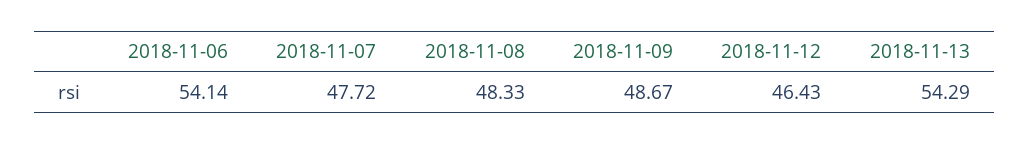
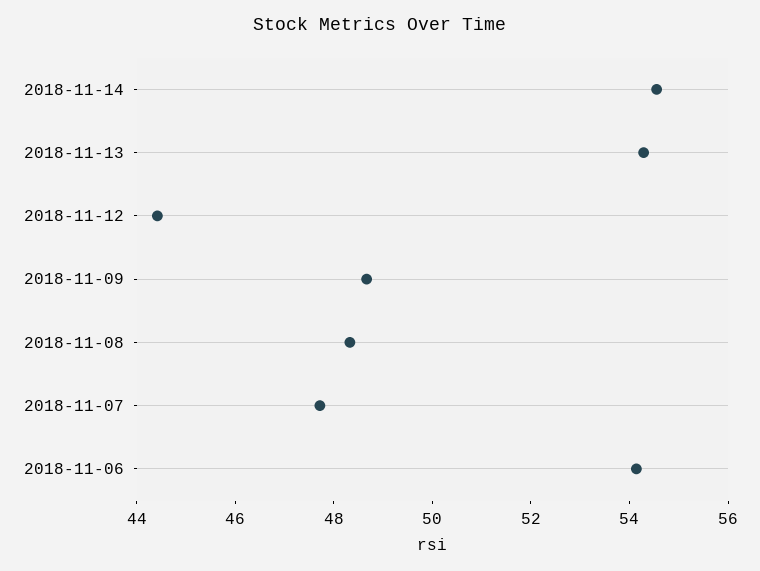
2018-11-12: 46.43 -> 44.5
2018-11-14: none -> 54.5

